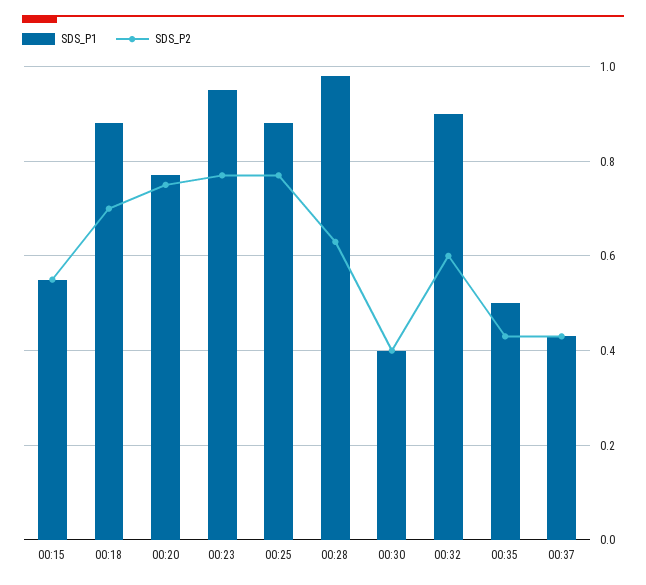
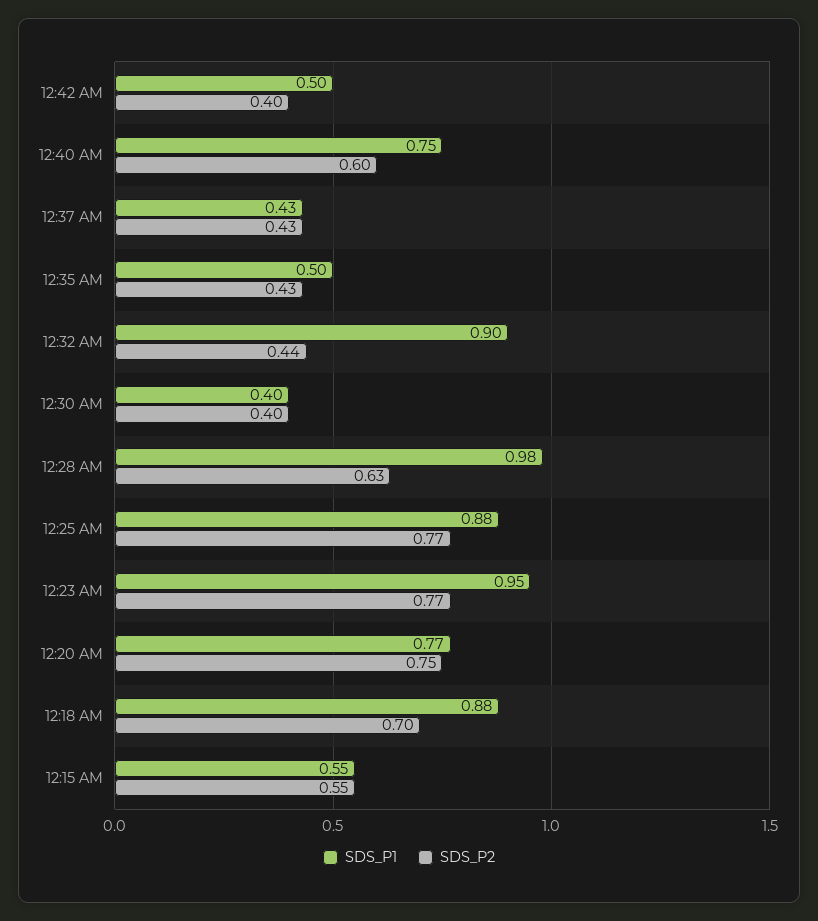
SDS_P2, 00:32: 0.6 -> 0.44
SDS_P1, 12:42 AM: none -> 0.5
SDS_P2, 12:42 AM: none -> 0.4
SDS_P1, 12:40 AM: none -> 0.75
SDS_P2, 12:40 AM: none -> 0.6

